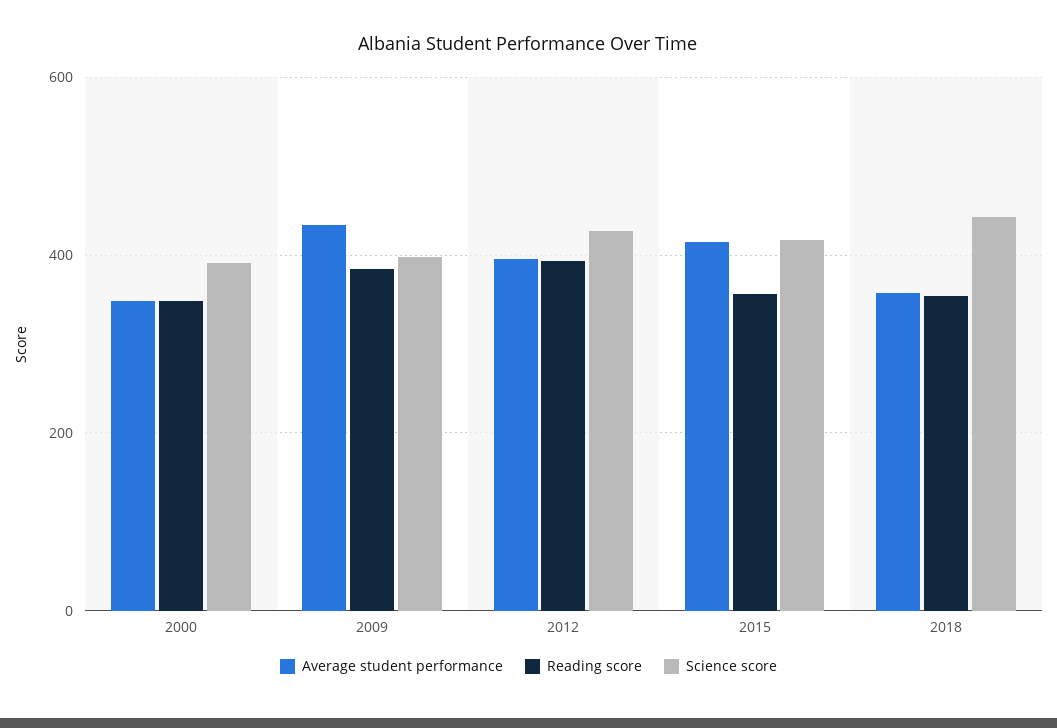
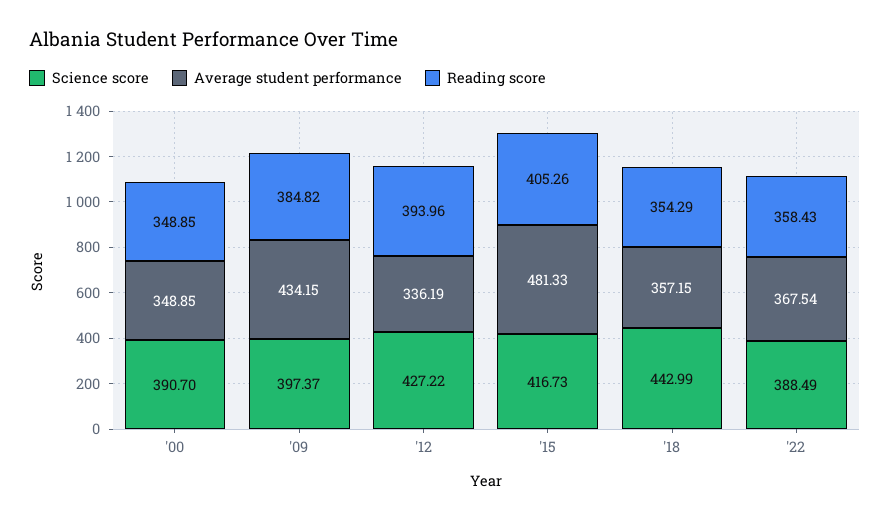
Average student performance, 2012: 400 -> 336.19
Average student performance, 2015: 420 -> 481.33
Reading score, 2015: 360 -> 405.26
Science score, '22: none -> 388.49
Average student performance, '22: none -> 367.54
Reading score, '22: none -> 358.43

